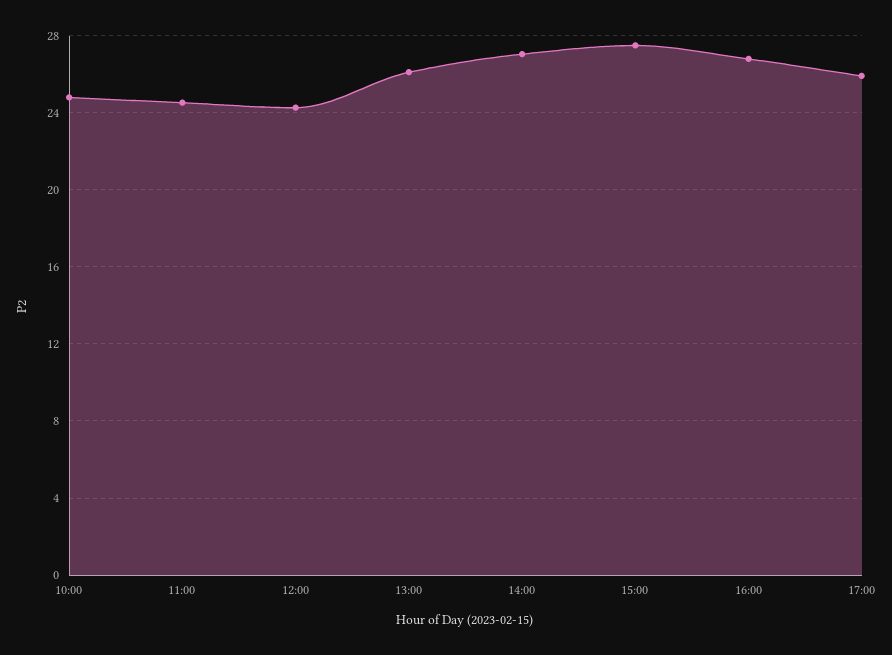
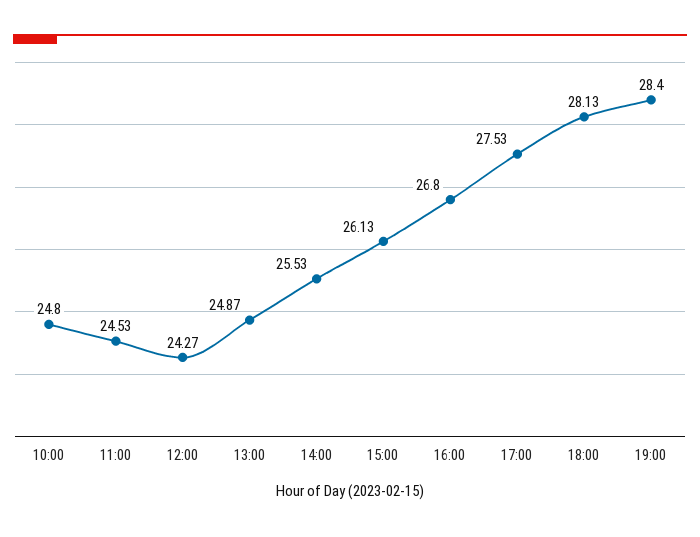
13:00: 26 -> 24.87
14:00: 27 -> 25.53
15:00: 27.5 -> 26.13
17:00: 26 -> 27.53
18:00: none -> 28.13
19:00: none -> 28.4

